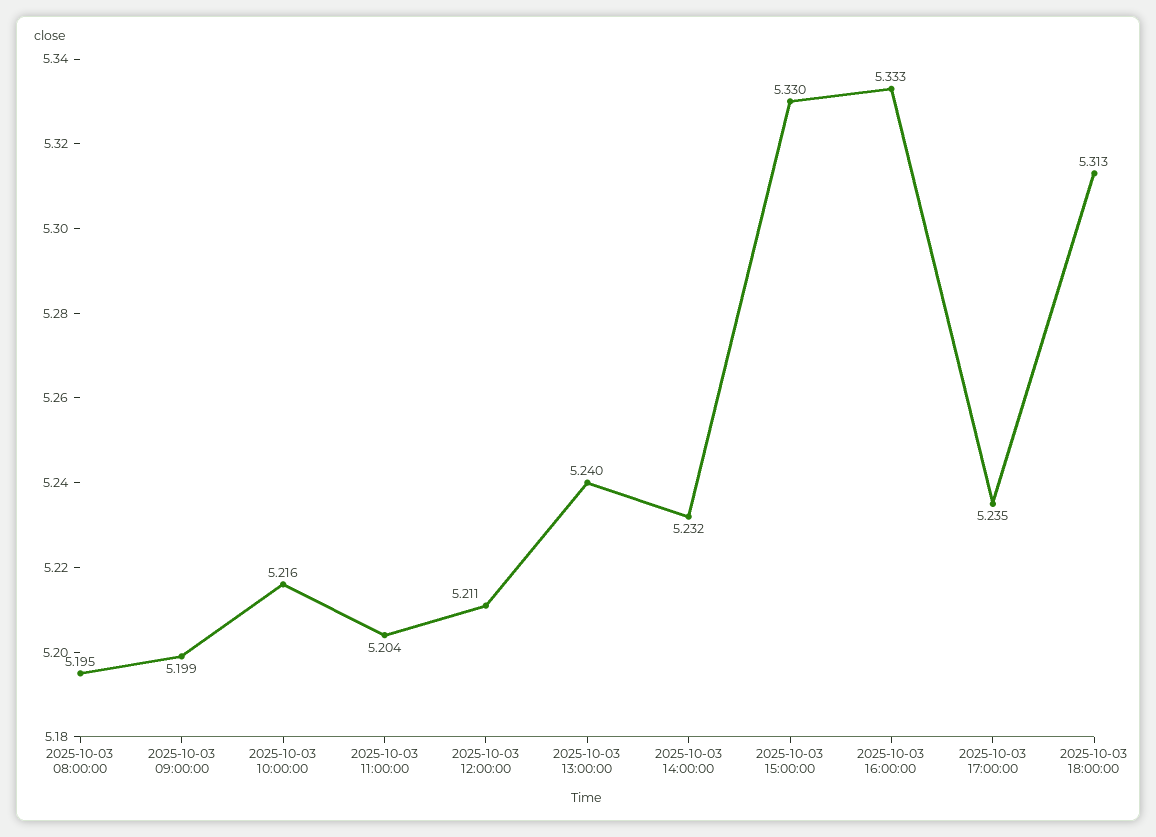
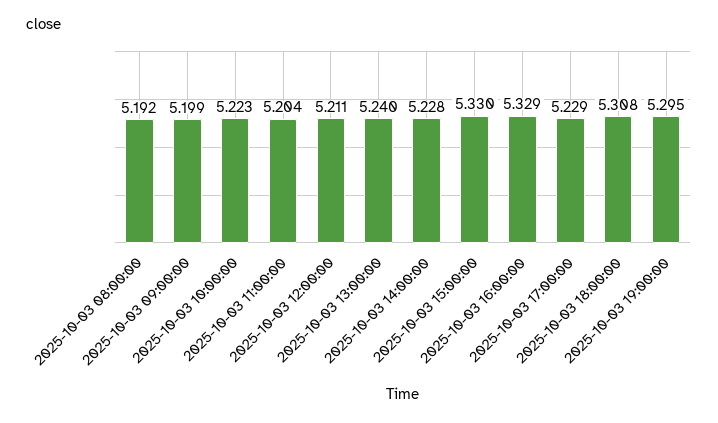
2025-10-03 08:00:00: 5.195 -> 5.192
2025-10-03 10:00:00: 5.216 -> 5.223
2025-10-03 14:00:00: 5.232 -> 5.228
2025-10-03 16:00:00: 5.333 -> 5.329
2025-10-03 17:00:00: 5.235 -> 5.229
2025-10-03 18:00:00: 5.313 -> 5.308
2025-10-03 19:00:00: none -> 5.295

